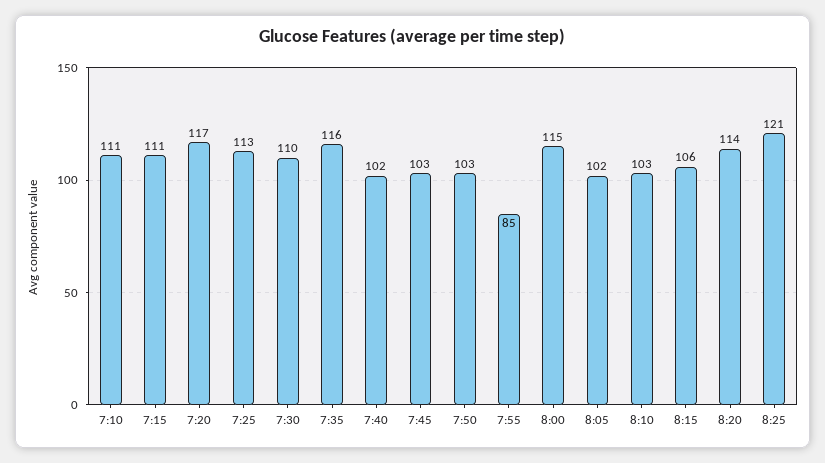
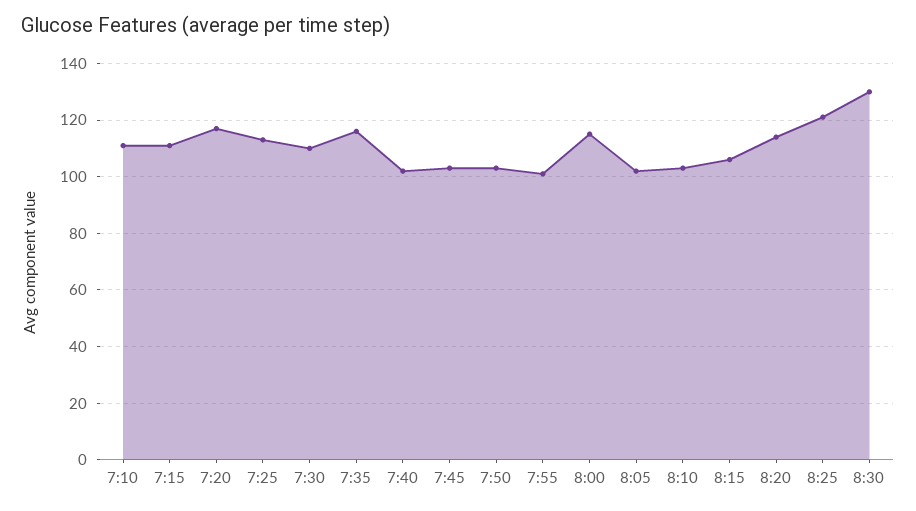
7:55: 85 -> 100
8:30: none -> 130

